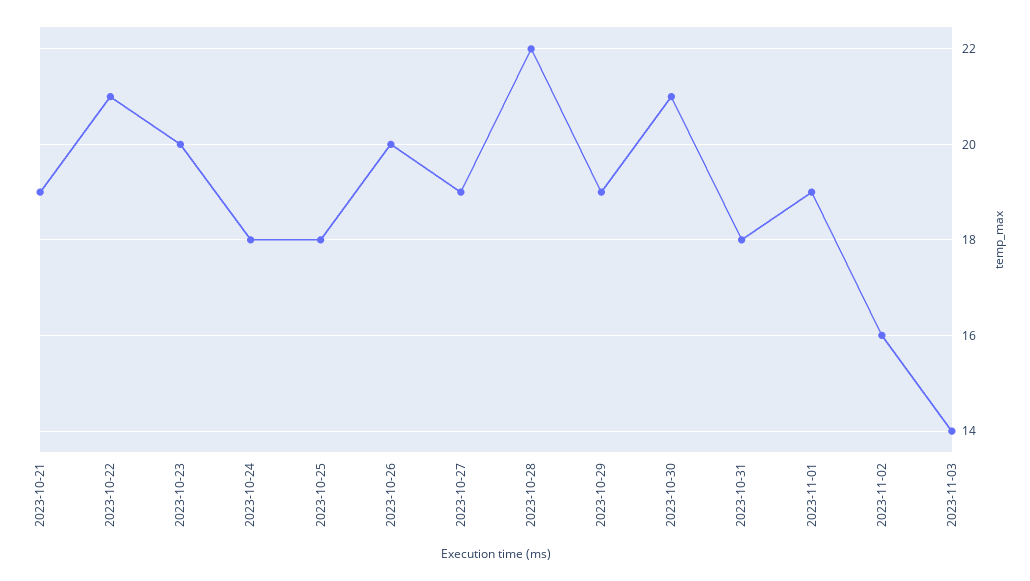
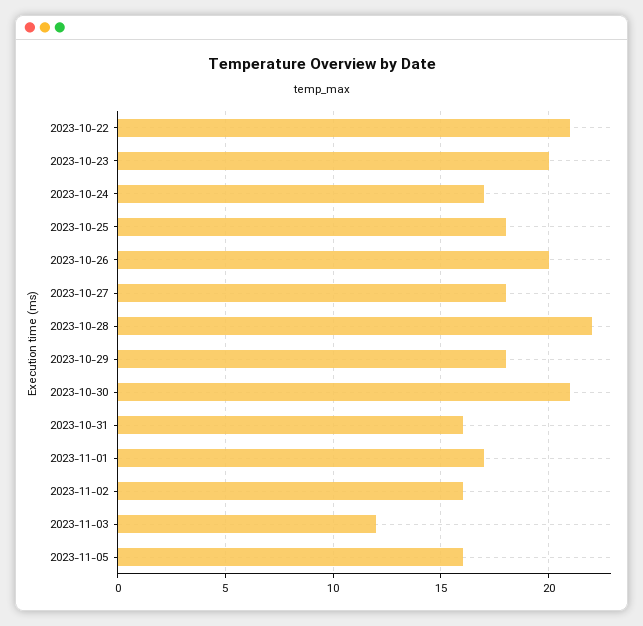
2023-10-21: 19 -> none
2023-10-24: 18 -> 17
2023-10-27: 19 -> 18
2023-10-29: 19 -> 18
2023-10-31: 18 -> 16
2023-11-01: 19 -> 17
2023-11-03: 14 -> 12
2023-11-05: none -> 16

